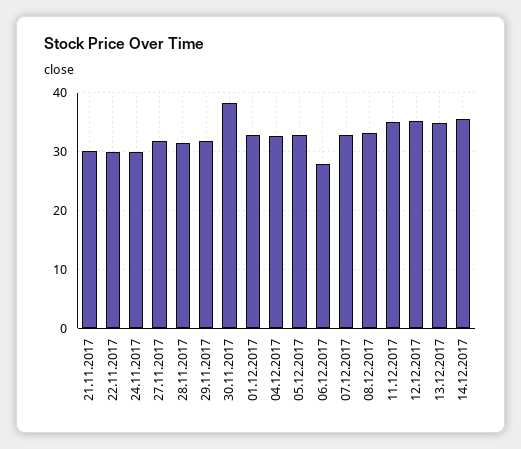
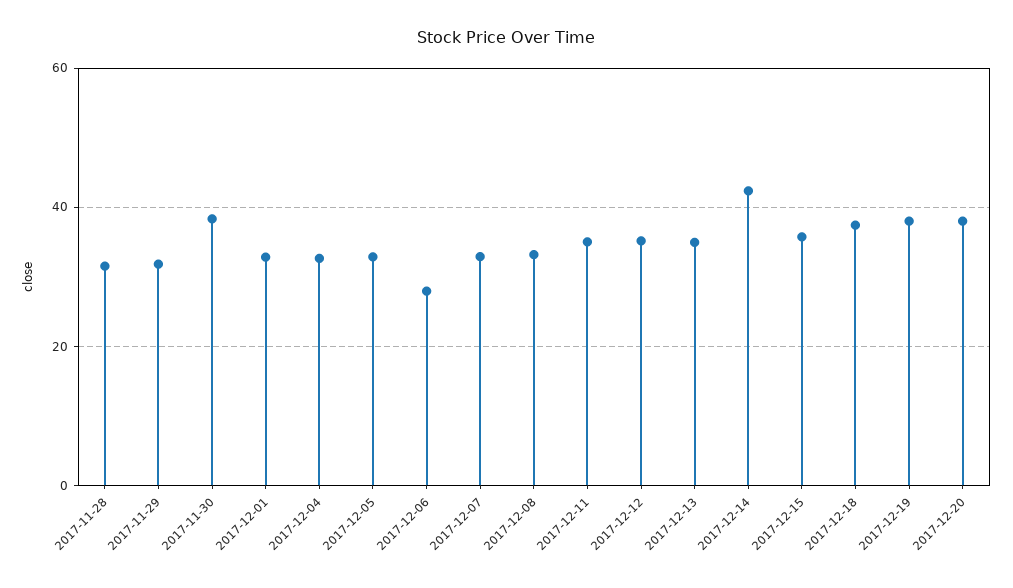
21.11.2017: 30 -> none
22.11.2017: 30 -> none
24.11.2017: 30 -> none
27.11.2017: 32 -> none
14.12.2017: 36 -> 42
2017-12-15: none -> 36
2017-12-18: none -> 38
2017-12-19: none -> 38
2017-12-20: none -> 38

